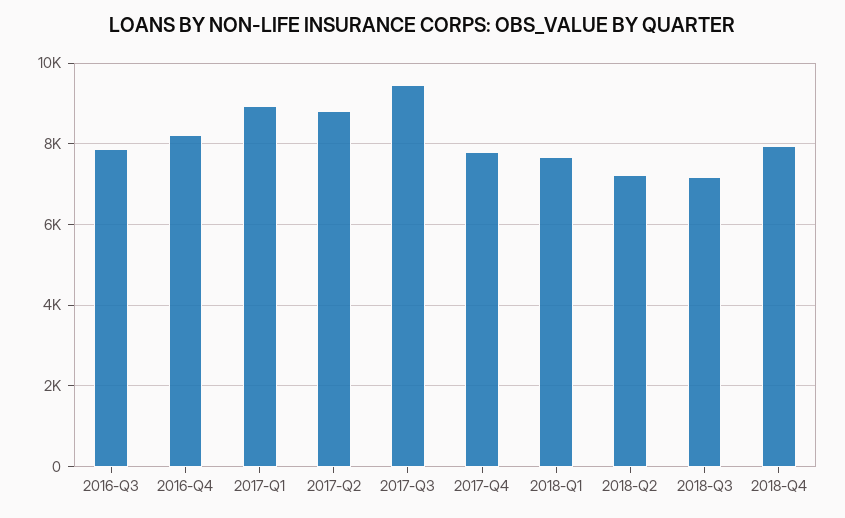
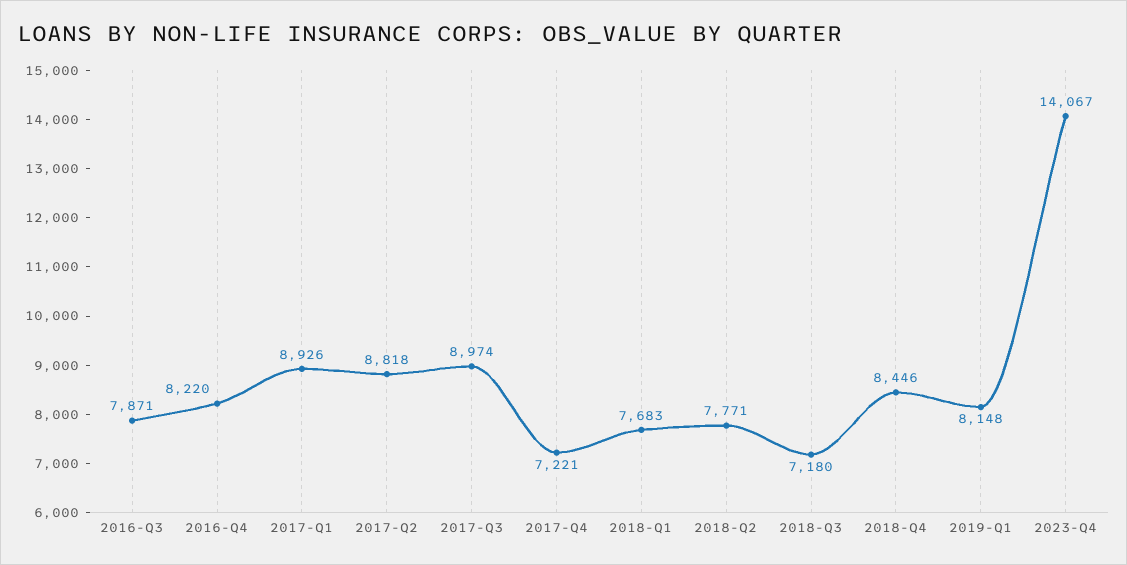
2017-Q3: 9400 -> 8974
2017-Q4: 7800 -> 7221
2018-Q2: 7200 -> 7771
2018-Q4: 8000 -> 8446
2019-Q1: none -> 8148
2023-Q4: none -> 14067

